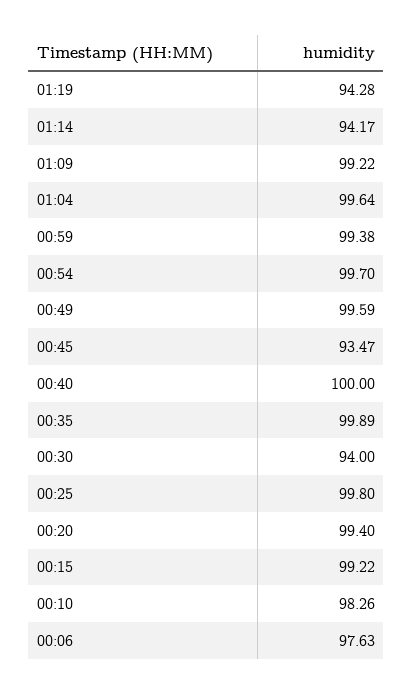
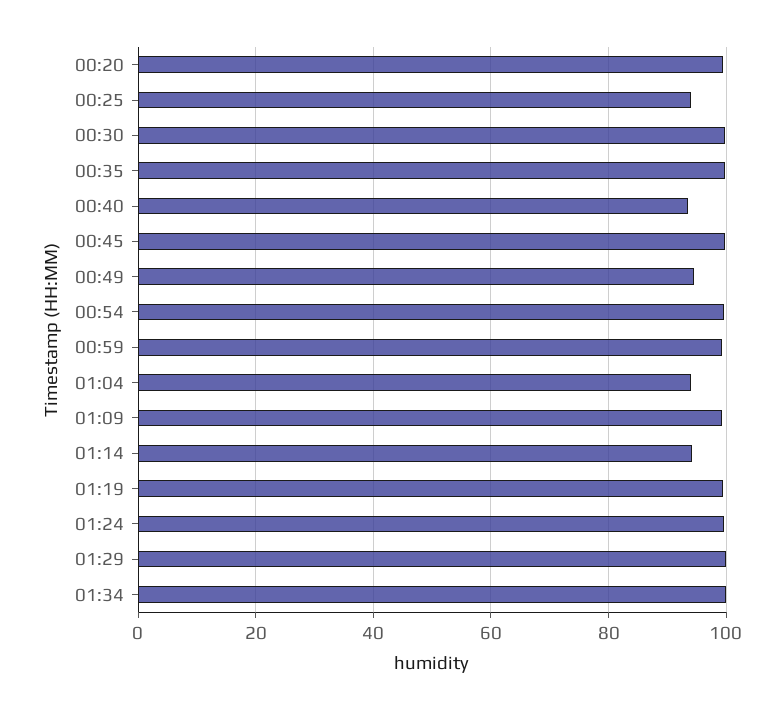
01:19: 94.28 -> 100
01:04: 99.64 -> 94
00:49: 99.59 -> 94
00:45: 93.47 -> 100
00:40: 100 -> 94
00:30: 94 -> 100
00:25: 99.8 -> 94
00:15: 99.22 -> none
00:10: 98.26 -> none
00:06: 97.63 -> none
01:24: none -> 100
01:29: none -> 100
01:34: none -> 100

